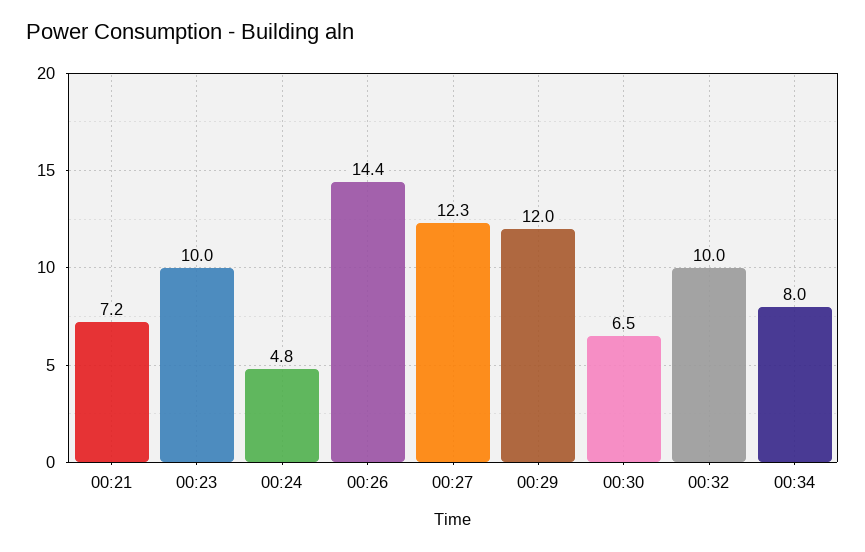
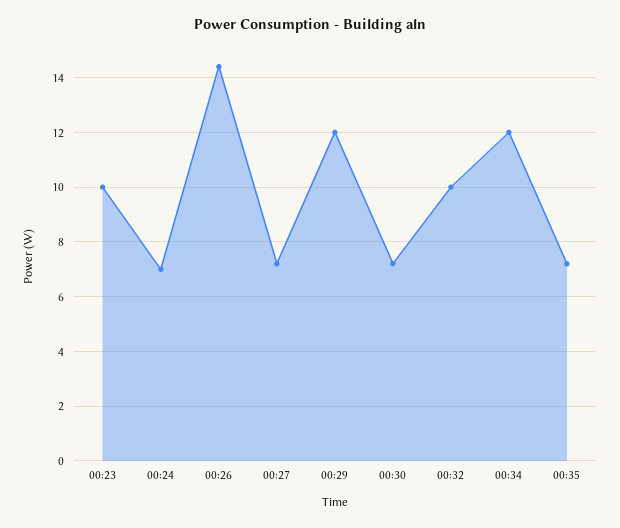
00:21: 7.2 -> none
00:24: 4.8 -> 7
00:27: 12.3 -> 7.25
00:30: 6.5 -> 7.25
00:34: 8 -> 12
00:35: none -> 7.25

